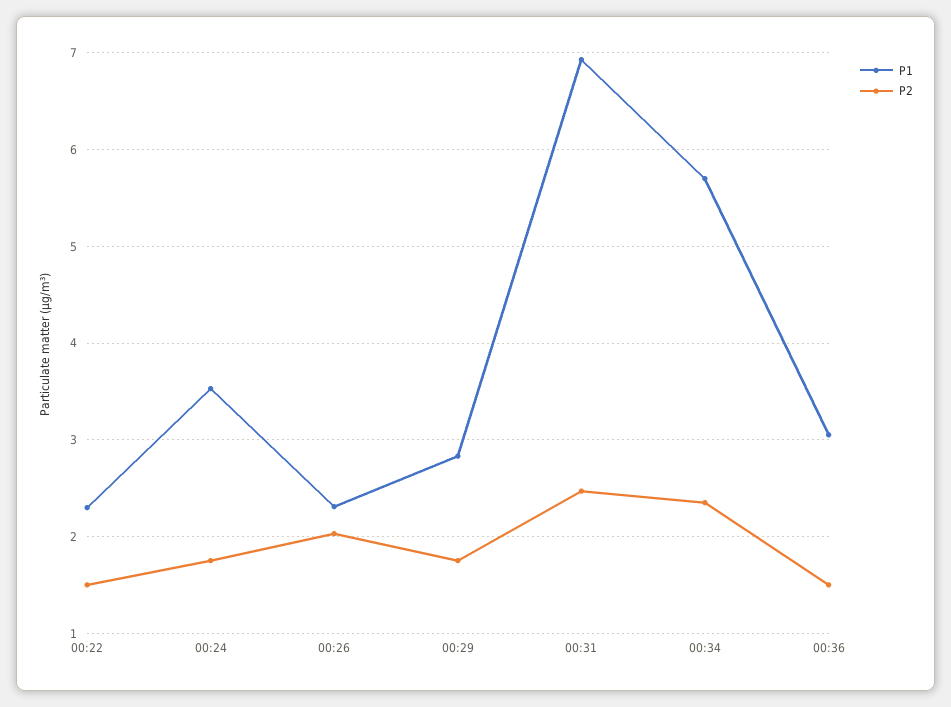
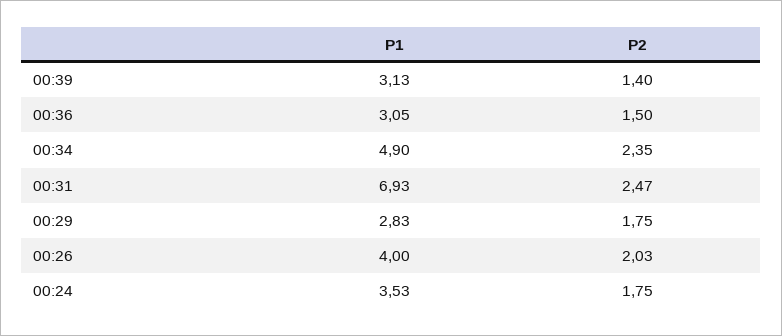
P1, 00:22: 2.3 -> none
P2, 00:22: 1.5 -> none
P1, 00:26: 2.3 -> 4
P1, 00:34: 5.7 -> 4.9
P1, 00:39: none -> 3.13
P2, 00:39: none -> 1.4

